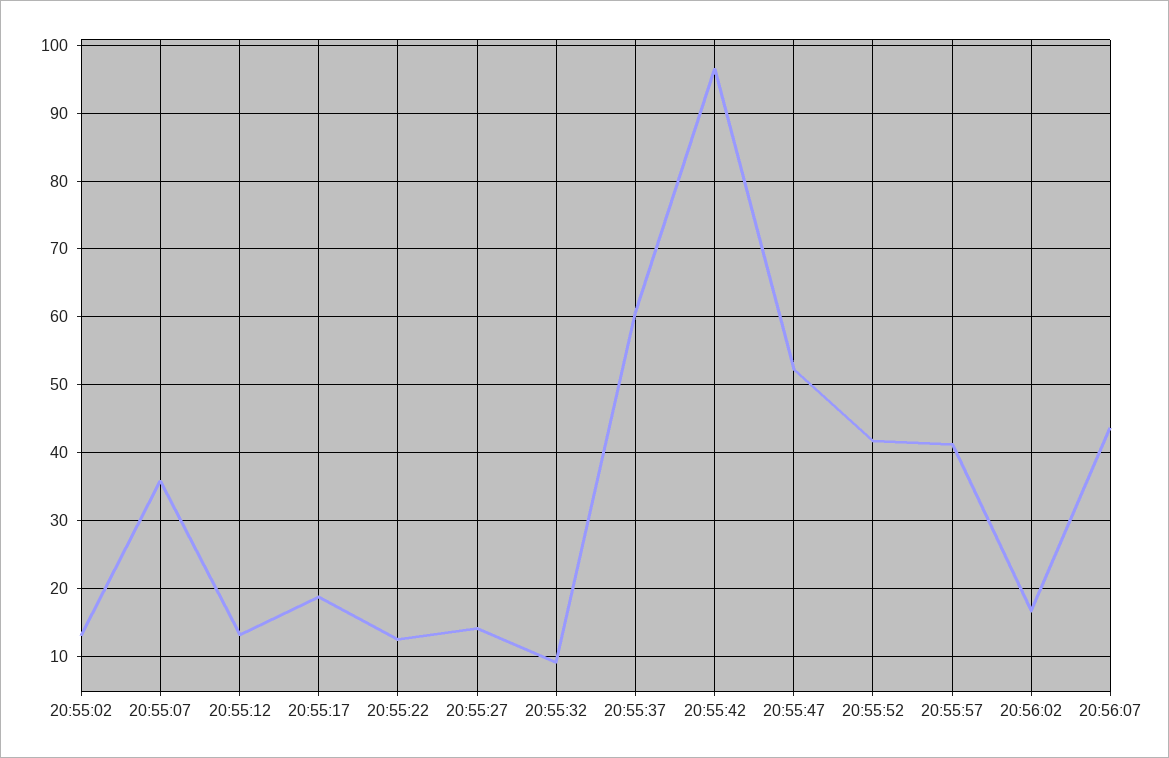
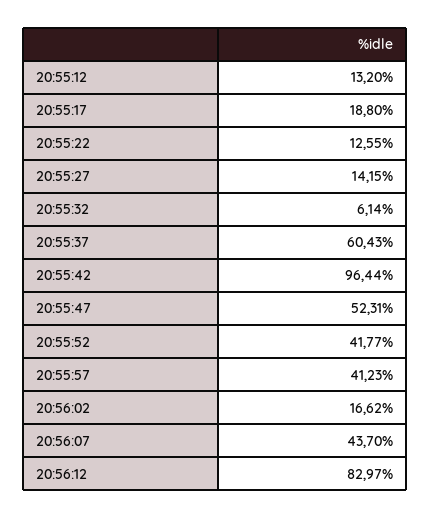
20:55:02: 13 -> none
20:55:07: 36 -> none
20:55:32: 9 -> 6.14
20:56:12: none -> 82.97

